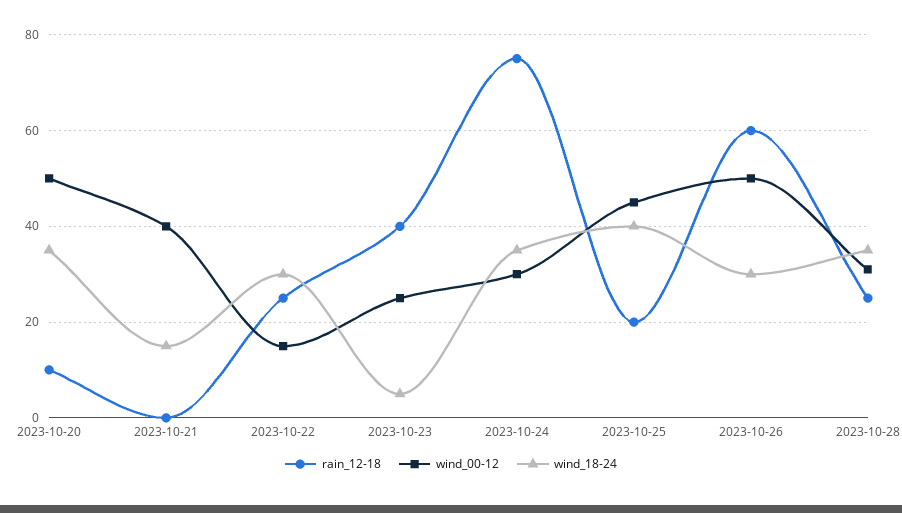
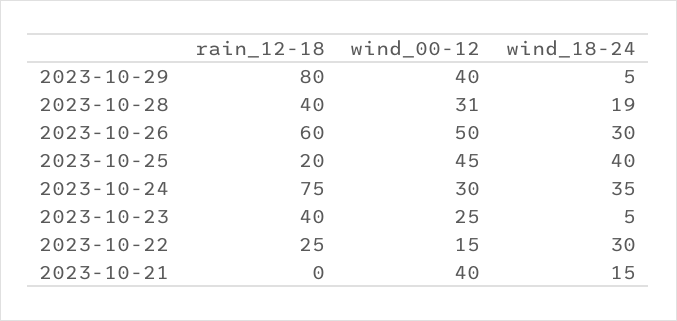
rain_12-18, 2023-10-20: 10 -> none
wind_00-12, 2023-10-20: 50 -> none
wind_18-24, 2023-10-20: 35 -> none
rain_12-18, 2023-10-28: 25 -> 40
wind_18-24, 2023-10-28: 35 -> 19
rain_12-18, 2023-10-29: none -> 80
wind_00-12, 2023-10-29: none -> 40
wind_18-24, 2023-10-29: none -> 5

